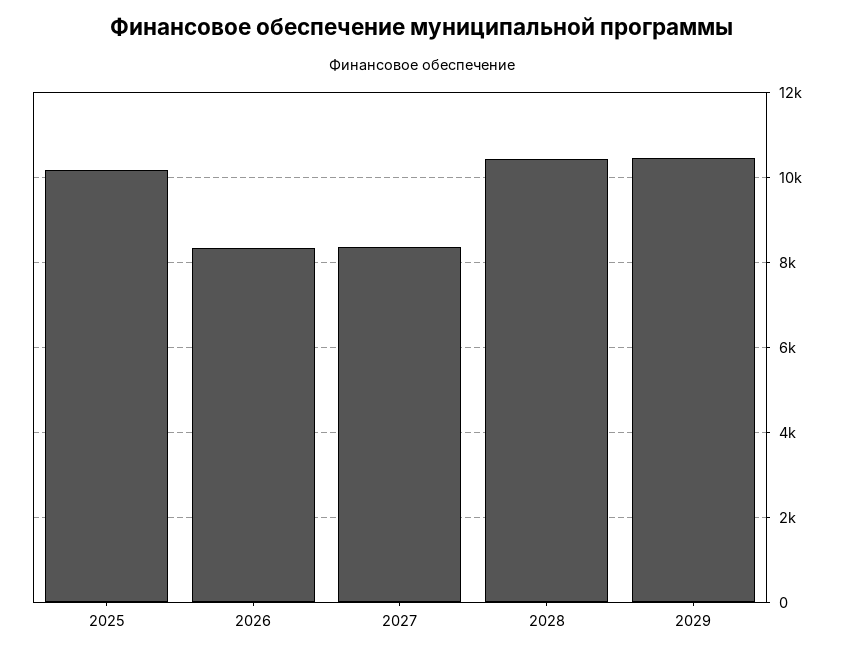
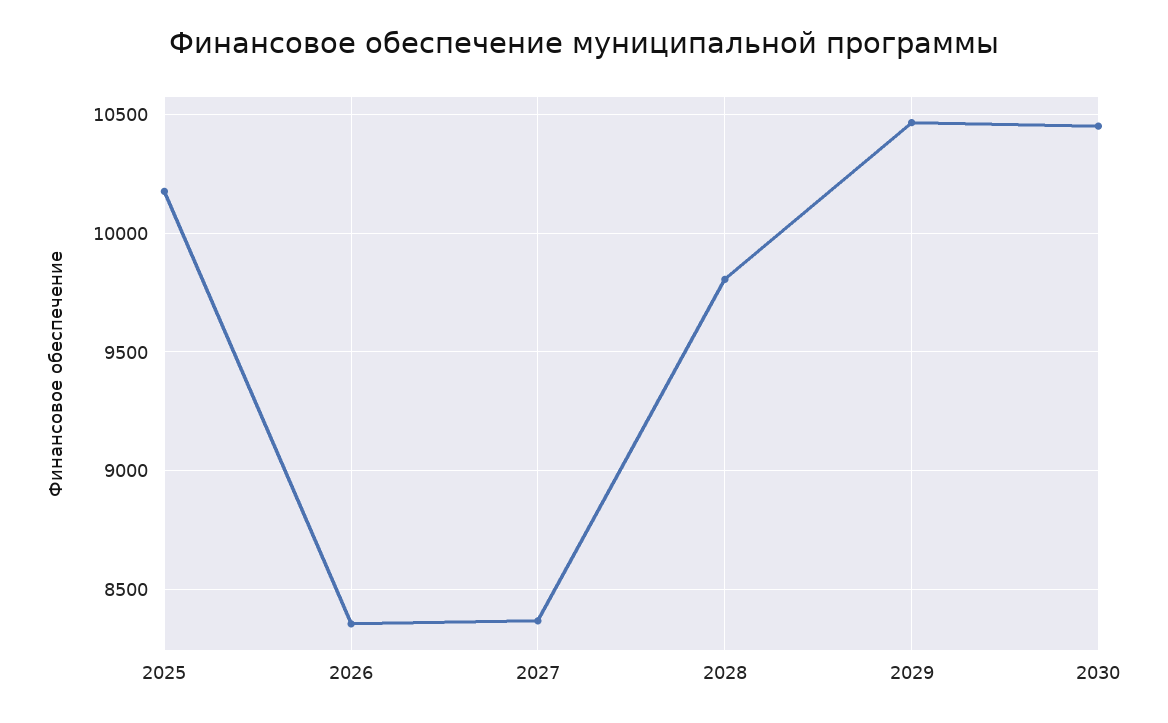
2028: 10400 -> 9800
2030: none -> 10450

